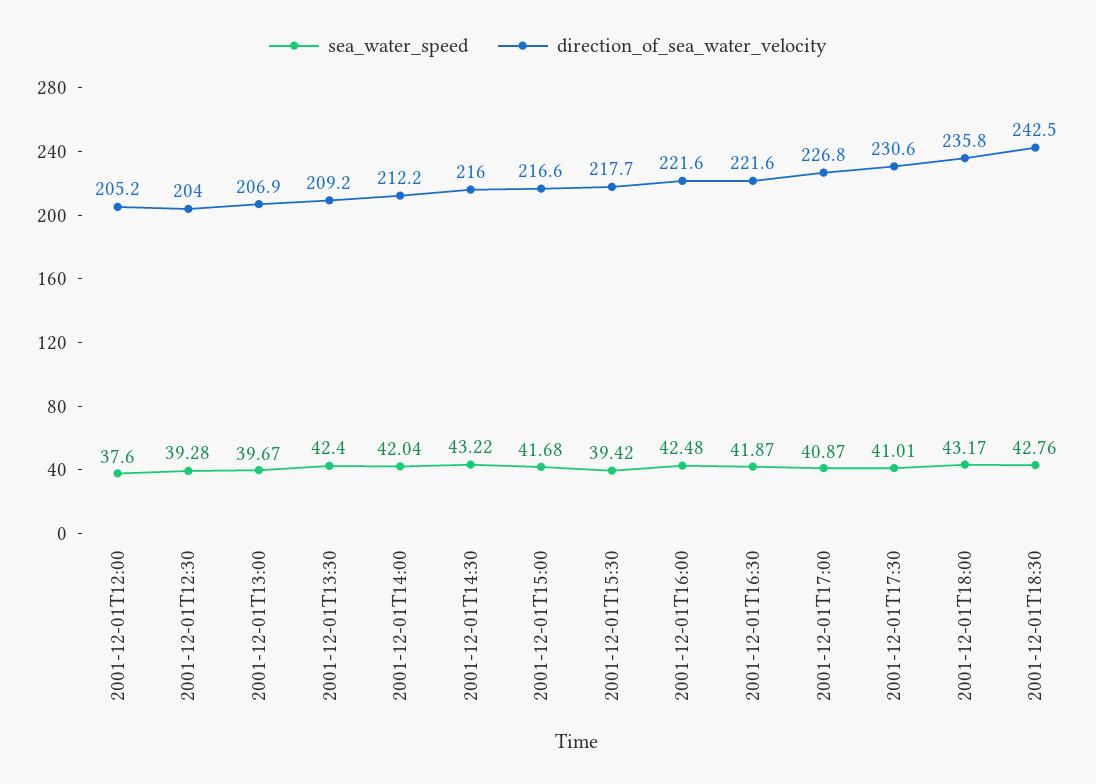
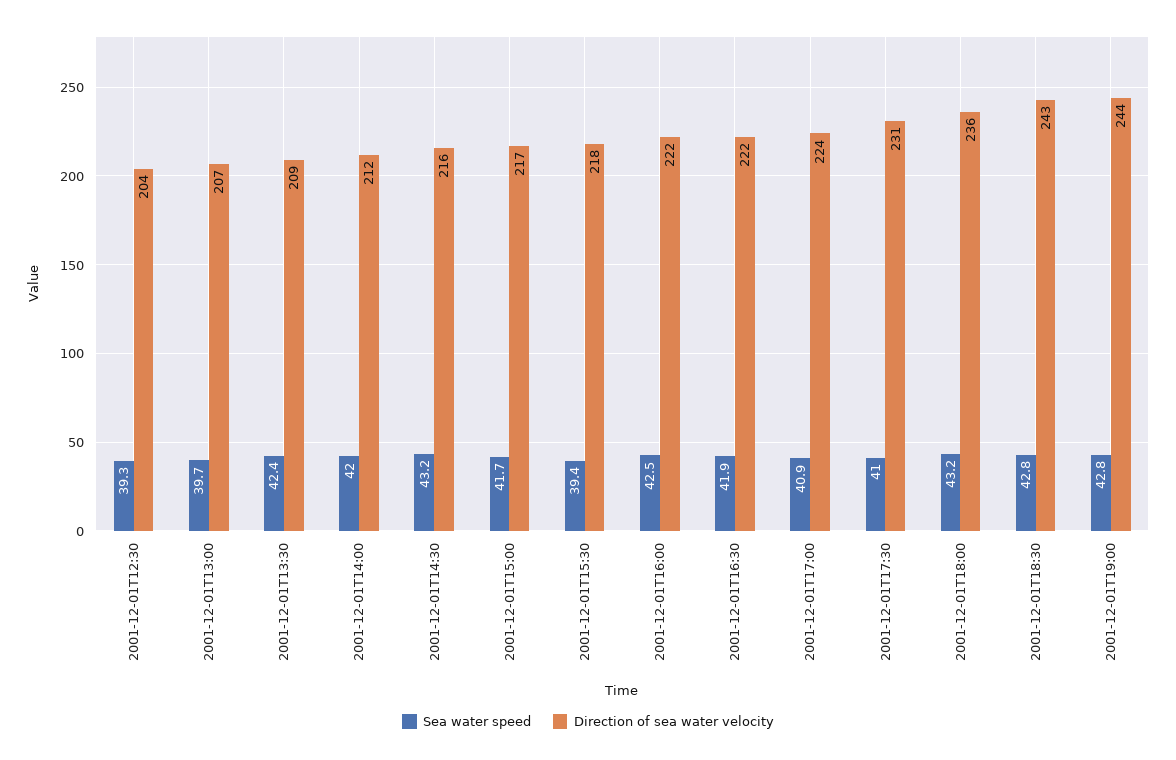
sea_water_speed, 2001-12-01T12:00: 37.6 -> none
direction_of_sea_water_velocity, 2001-12-01T12:00: 205.2 -> none
direction_of_sea_water_velocity, 2001-12-01T17:00: 226.8 -> 224
sea_water_speed, 2001-12-01T19:00: none -> 42.8
direction_of_sea_water_velocity, 2001-12-01T19:00: none -> 244

